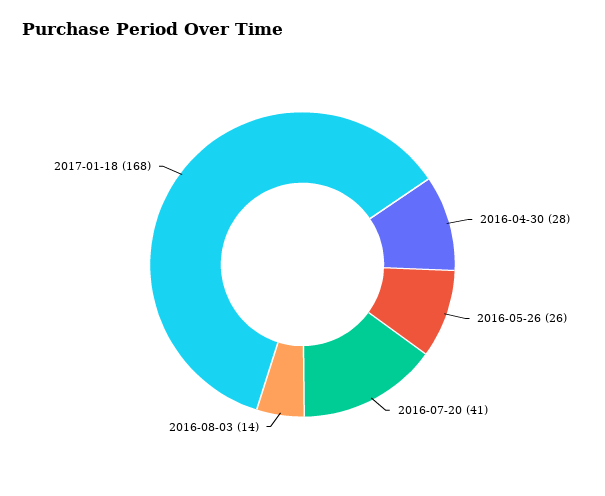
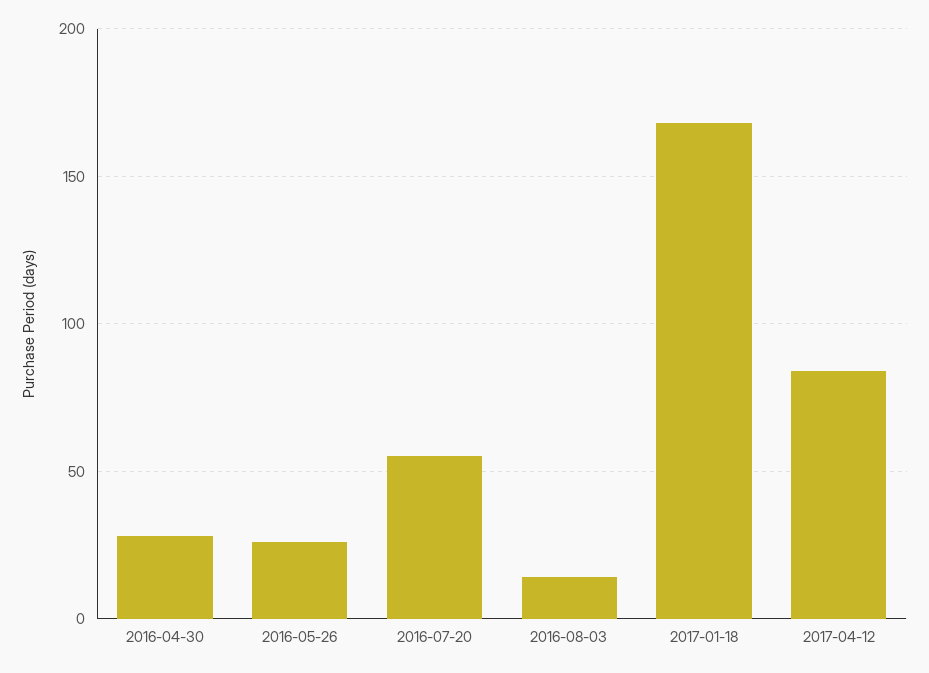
2016-07-20: 41 -> 55
2017-04-12: none -> 85

